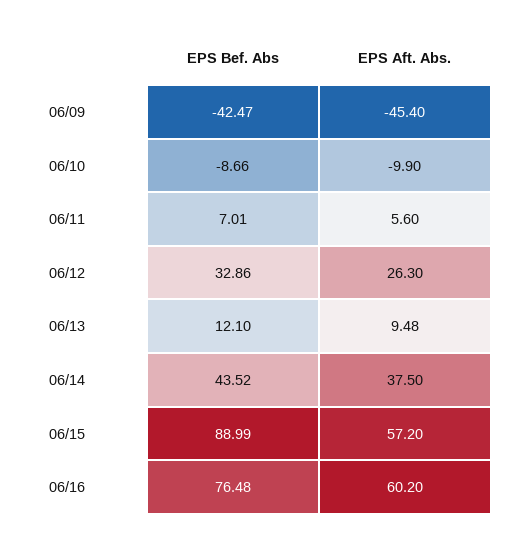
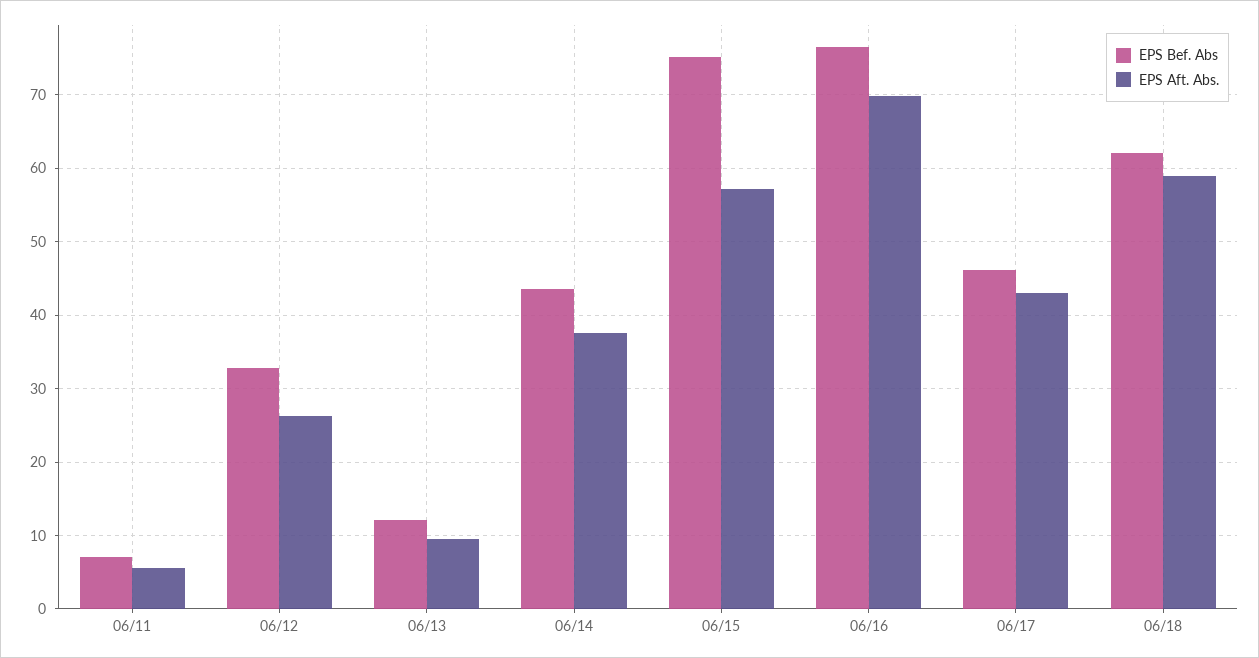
EPS Bef. Abs, 06/09: -42.47 -> none
EPS Aft. Abs., 06/09: -45.4 -> none
EPS Bef. Abs, 06/10: -8.66 -> none
EPS Aft. Abs., 06/10: -9.9 -> none
EPS Bef. Abs, 06/15: 88.99 -> 75
EPS Aft. Abs., 06/16: 60.2 -> 70
EPS Bef. Abs, 06/17: none -> 46
EPS Aft. Abs., 06/17: none -> 43
EPS Bef. Abs, 06/18: none -> 62
EPS Aft. Abs., 06/18: none -> 59

